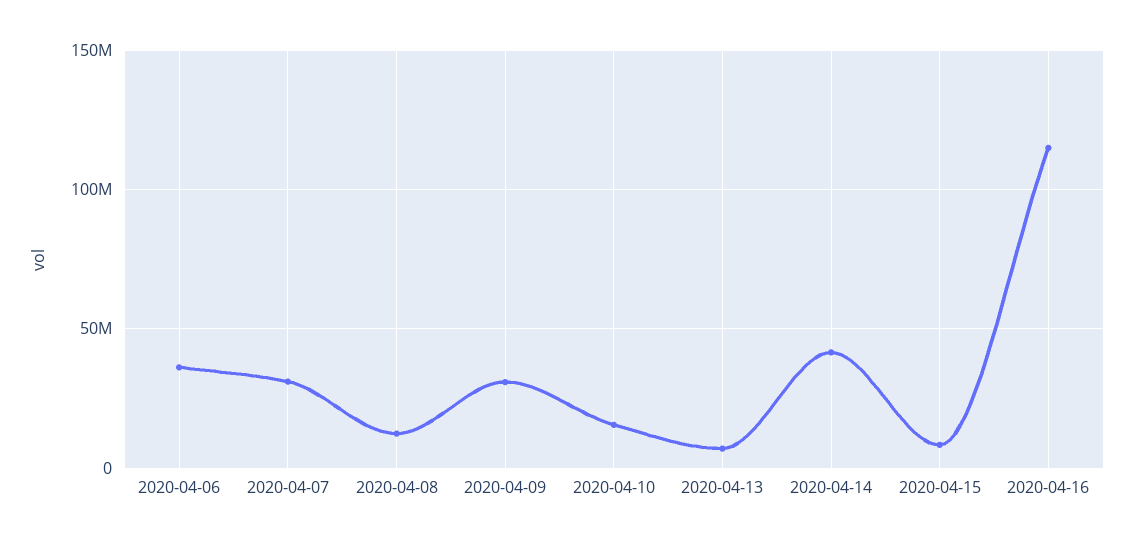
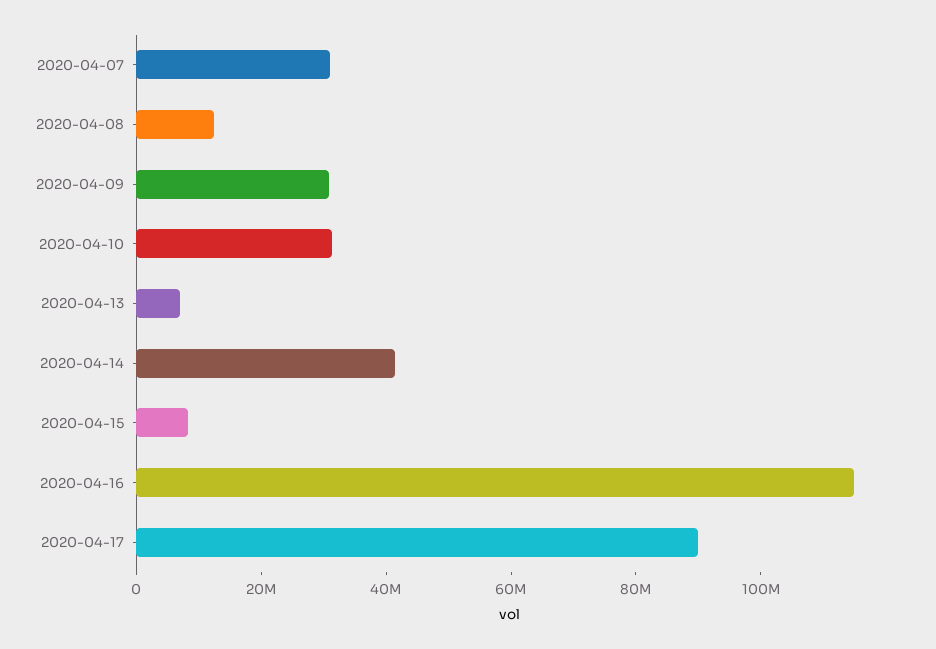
2020-04-06: 35000000 -> none
2020-04-10: 15000000 -> 30000000
2020-04-17: none -> 90000000

